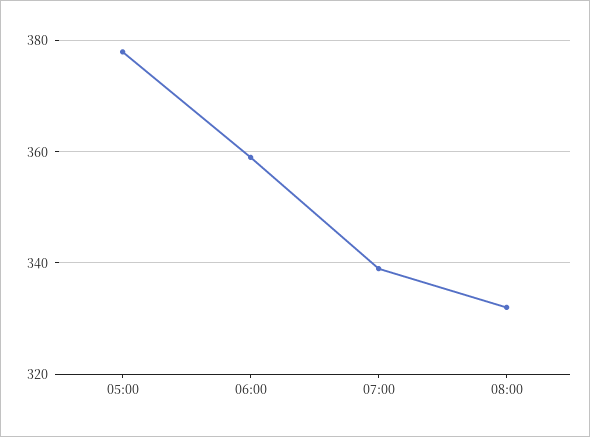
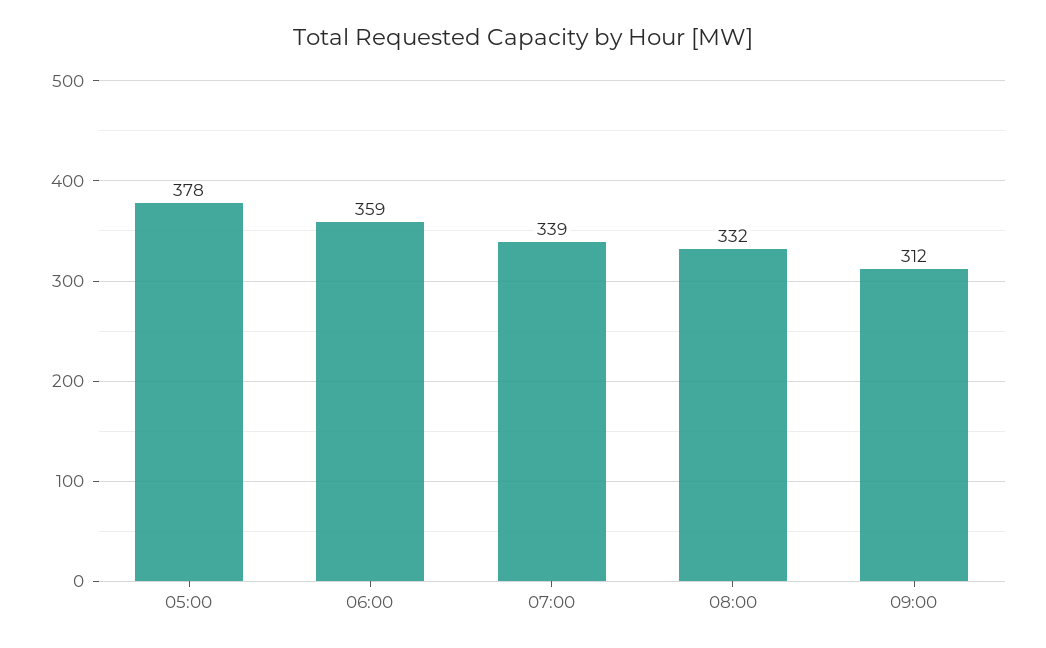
09:00: none -> 312

